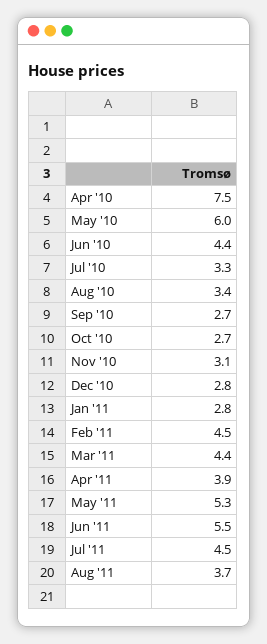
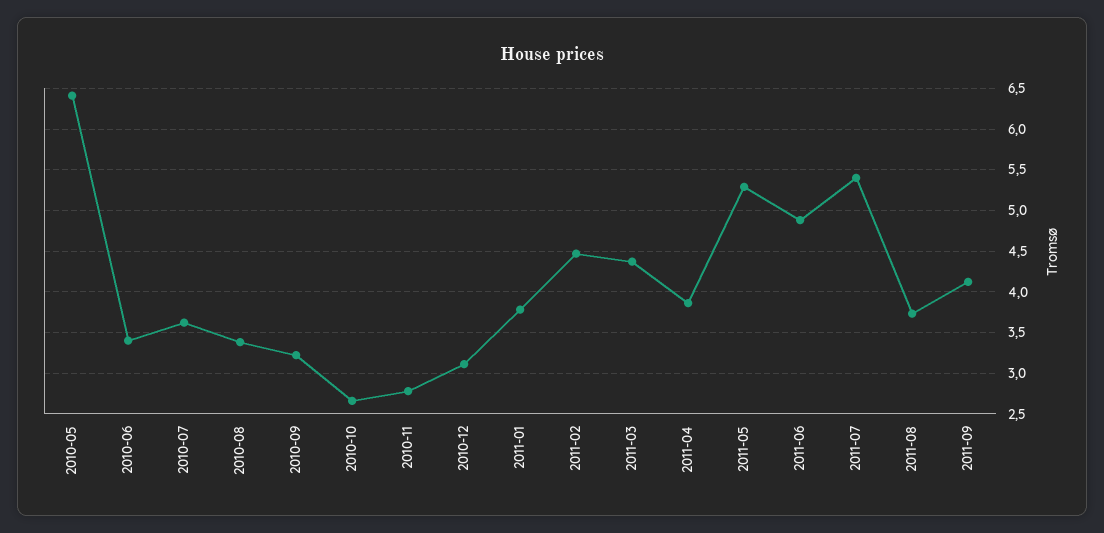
Apr '10: 7.5 -> none
May '10: 6 -> 6.4
Jun '10: 4.4 -> 3.4
Jul '10: 3.3 -> 3.6
Sep '10: 2.7 -> 3.2
Nov '10: 3.1 -> 2.8
Dec '10: 2.8 -> 3.1
Jan '11: 2.8 -> 3.8
Jun '11: 5.5 -> 4.9
Jul '11: 4.5 -> 5.4
2011-09: none -> 4.1

